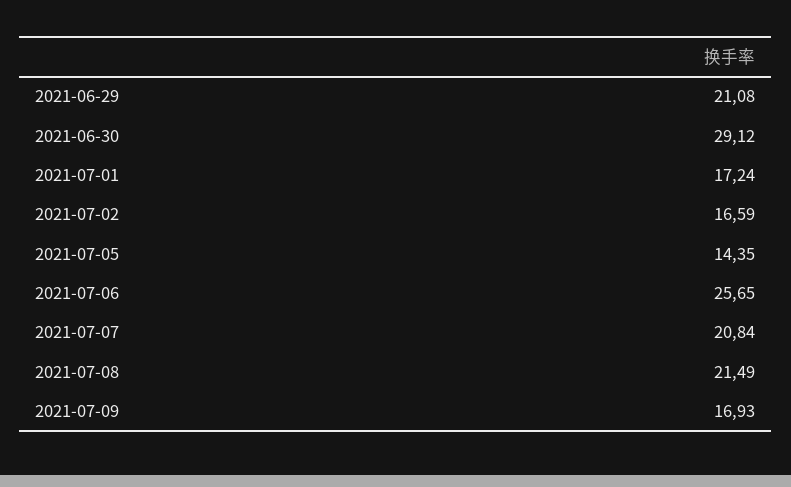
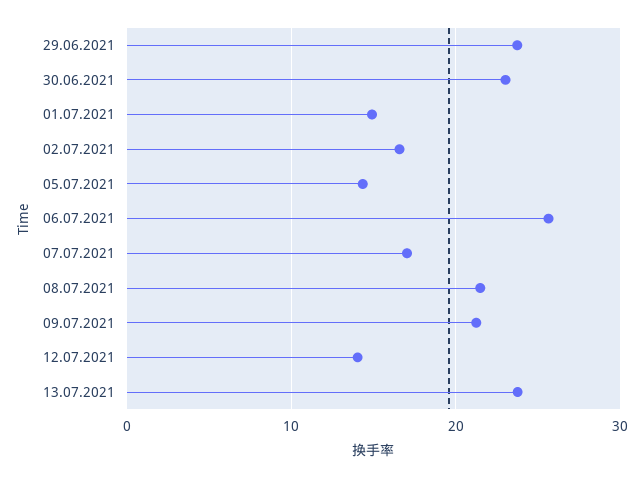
2021-06-29: 21.08 -> 24
2021-06-30: 29.12 -> 23
2021-07-01: 17.24 -> 15
2021-07-07: 20.84 -> 17
2021-07-09: 16.93 -> 21
12.07.2021: none -> 14
13.07.2021: none -> 24

